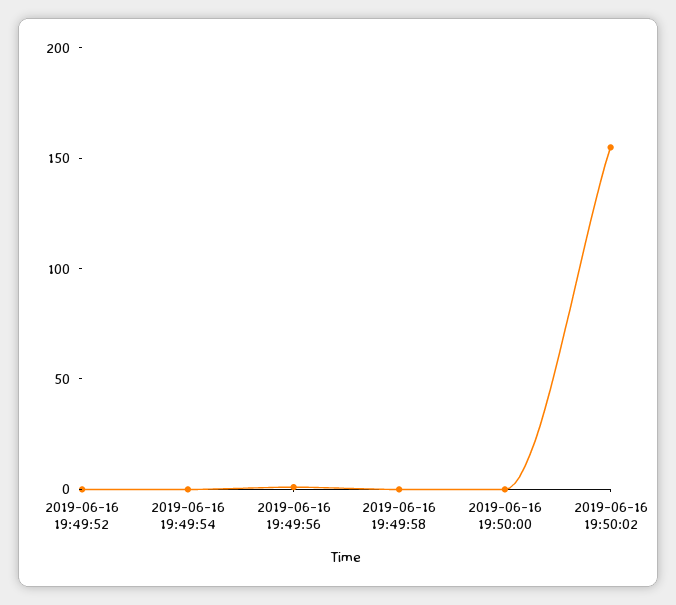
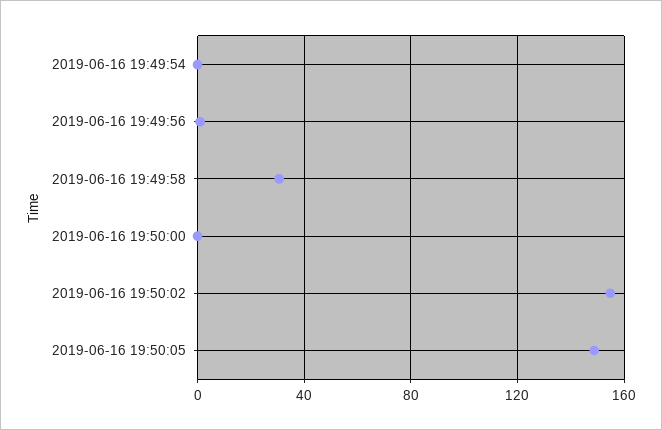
2019-06-16 19:49:52: 0 -> none
2019-06-16 19:49:58: 0 -> 30
2019-06-16 19:50:05: none -> 150

